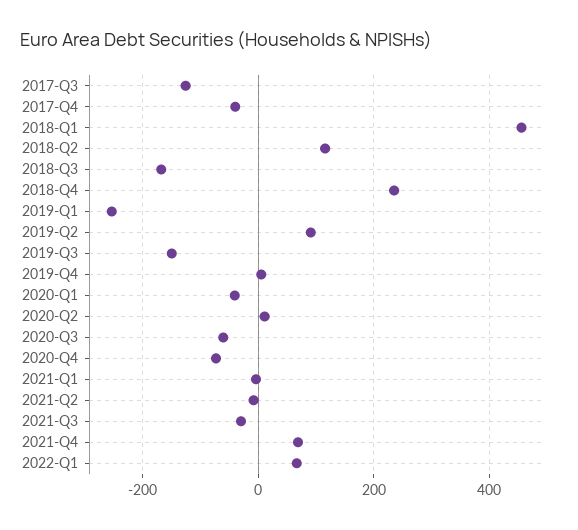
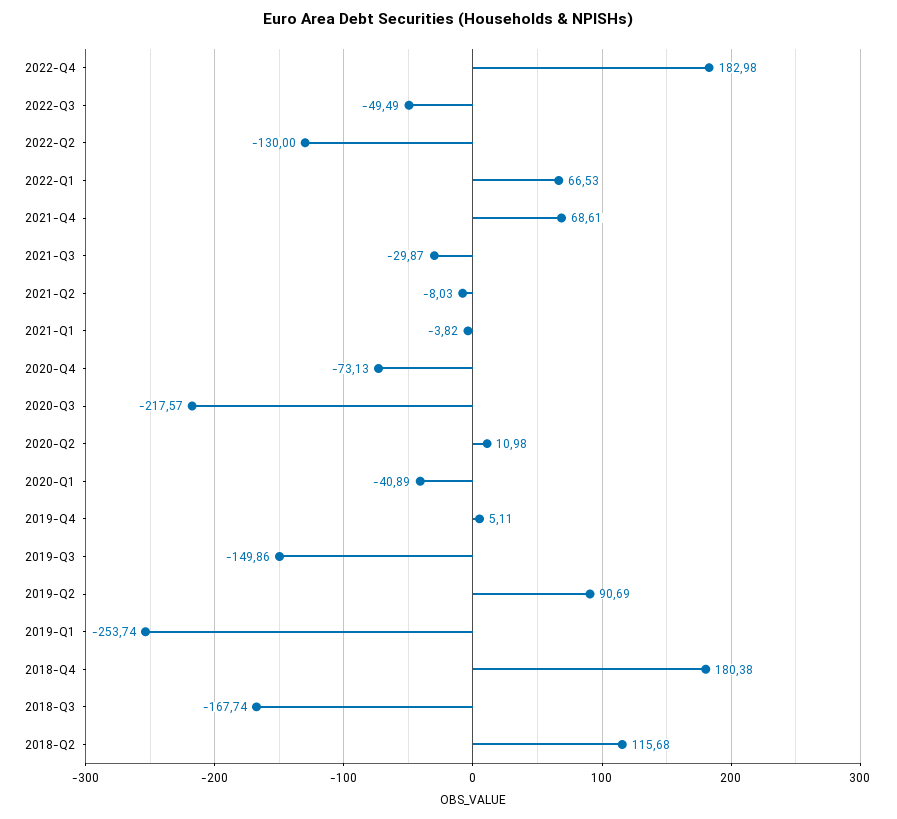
2017-Q3: -120 -> none
2017-Q4: -40 -> none
2018-Q1: 460 -> none
2018-Q4: 240 -> 180.38
2020-Q3: -60 -> -217.57
2022-Q4: none -> 182.98
2022-Q3: none -> -49.49
2022-Q2: none -> -130

